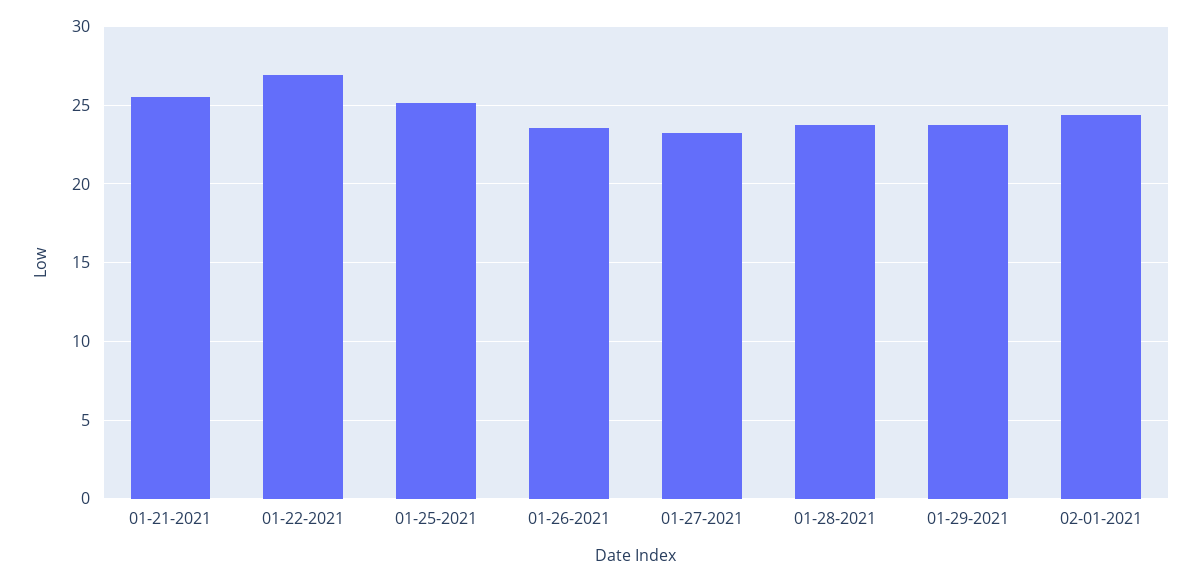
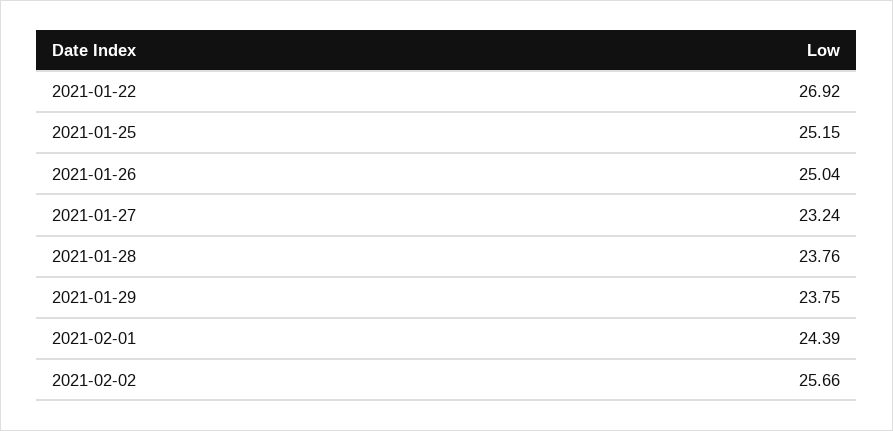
01-21-2021: 25.5 -> none
01-26-2021: 23.5 -> 25.04
2021-02-02: none -> 25.66

